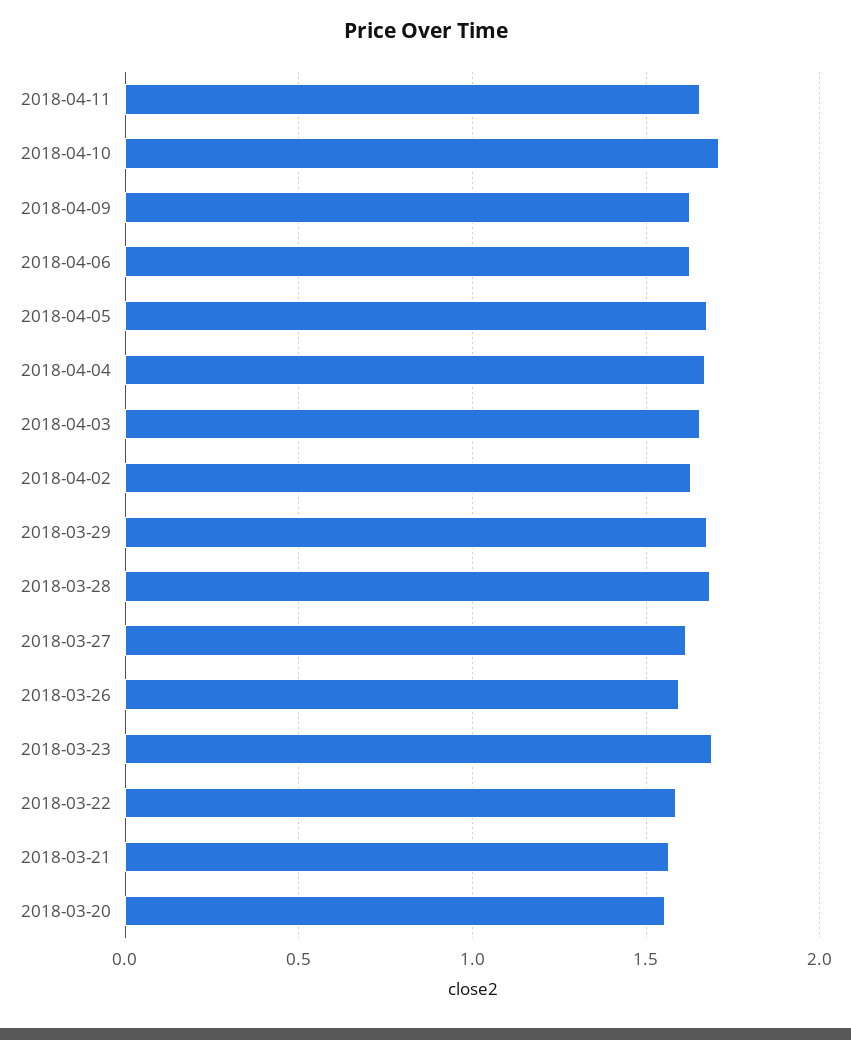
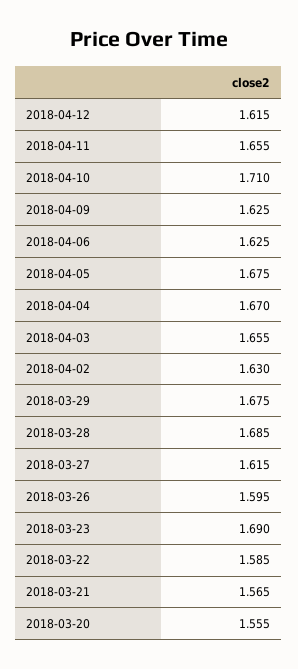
2018-04-12: none -> 1.615

